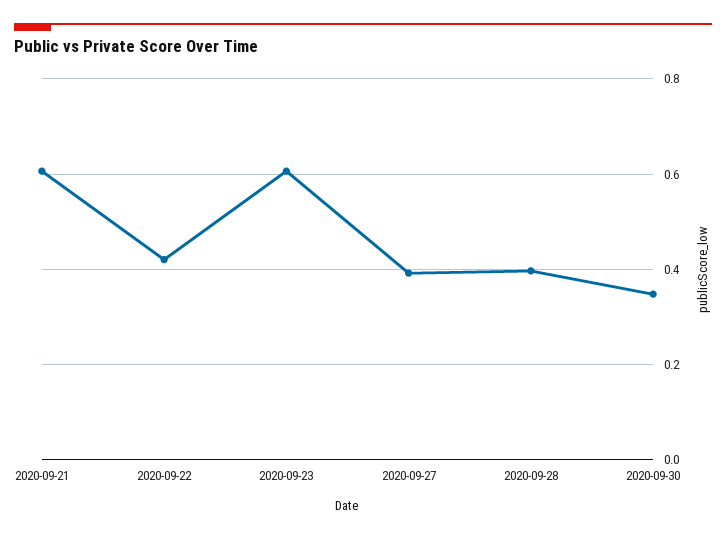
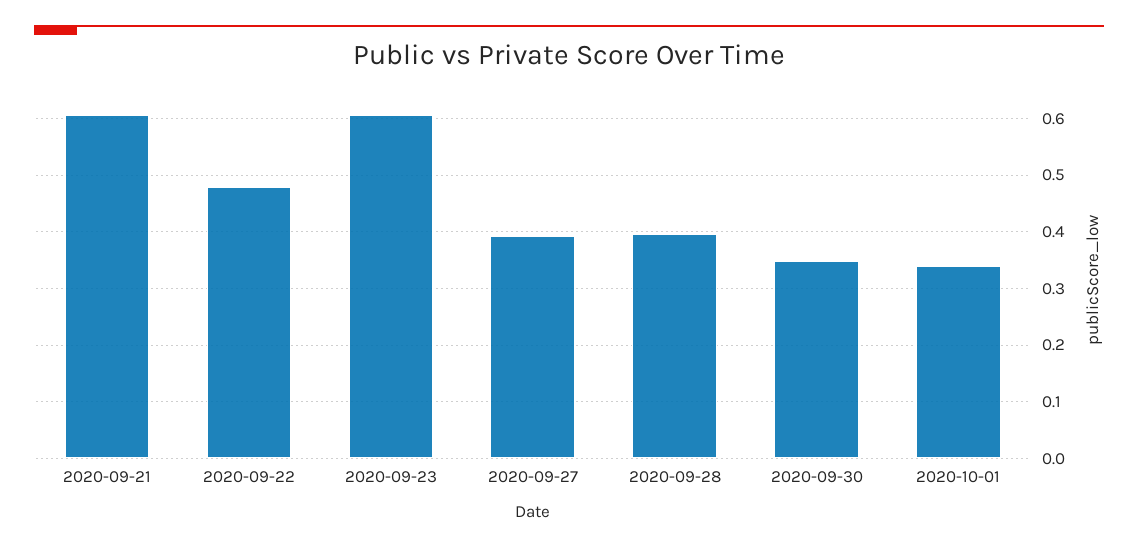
2020-09-22: 0.42 -> 0.48
2020-10-01: none -> 0.34

